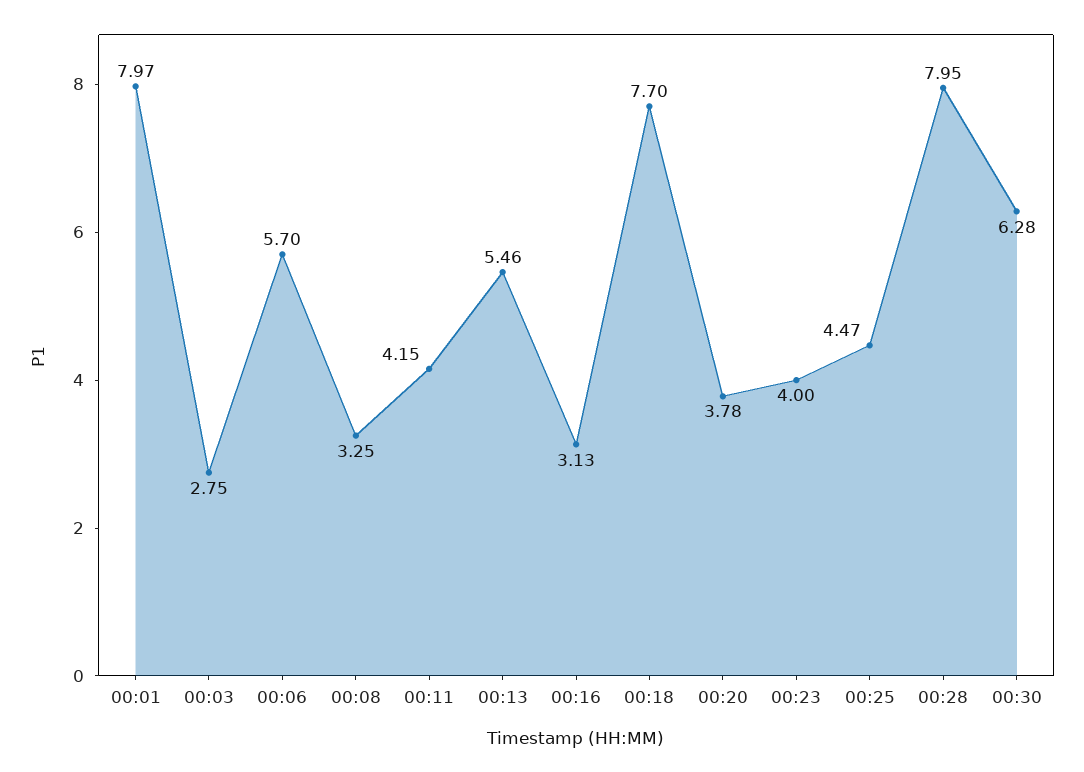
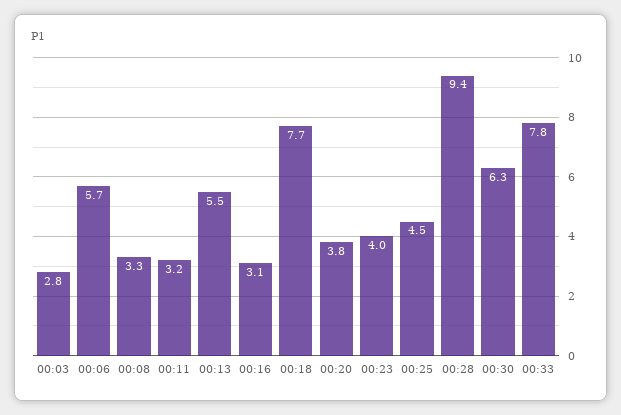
00:01: 7.97 -> none
00:11: 4.15 -> 3.2
00:28: 7.95 -> 9.4
00:33: none -> 7.8

